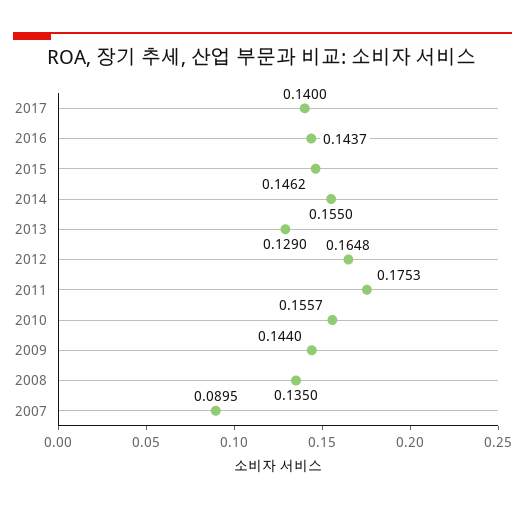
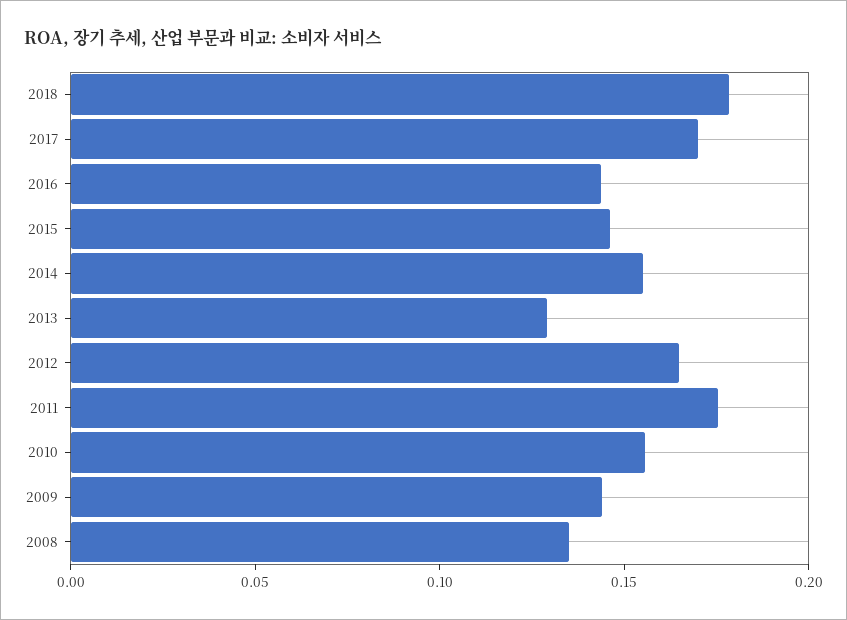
2017: 0.14 -> 0.17
2007: 0.0895 -> none
2018: none -> 0.18

